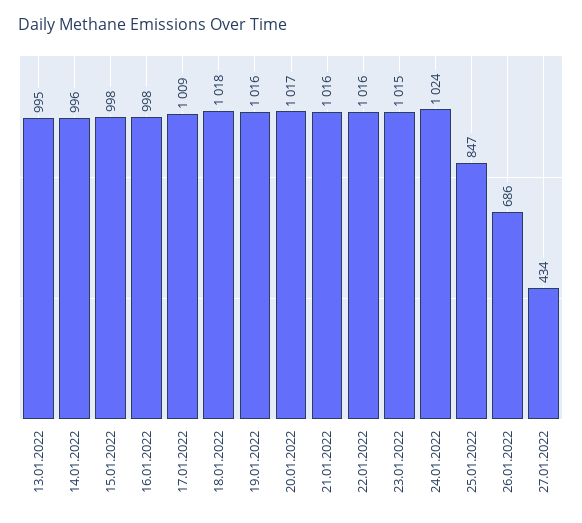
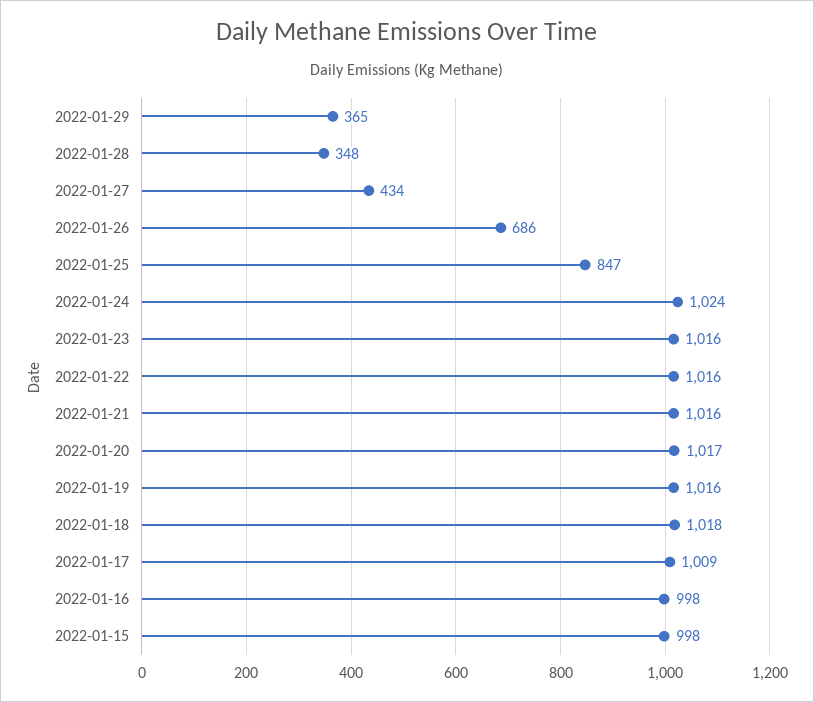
13.01.2022: 995 -> none
14.01.2022: 996 -> none
23.01.2022: 1015 -> 1016
2022-01-29: none -> 365
2022-01-28: none -> 348

